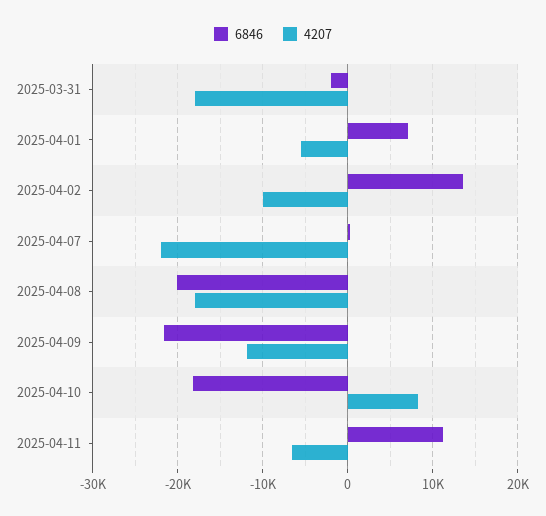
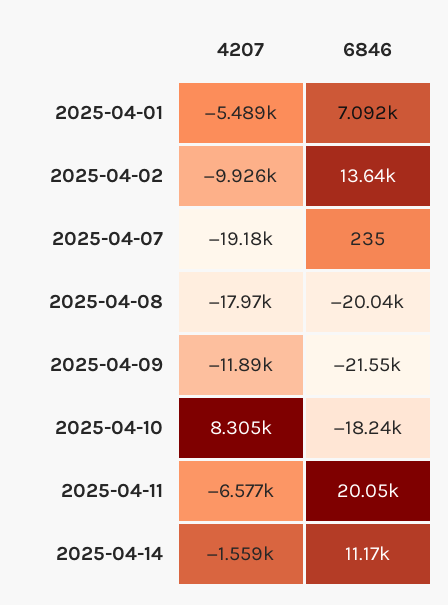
6846, 2025-03-31: -2000 -> none
4207, 2025-03-31: -18000 -> none
4207, 2025-04-07: -22000 -> -19180
6846, 2025-04-11: 11000 -> 20050
4207, 2025-04-14: none -> -1559
6846, 2025-04-14: none -> 11170

